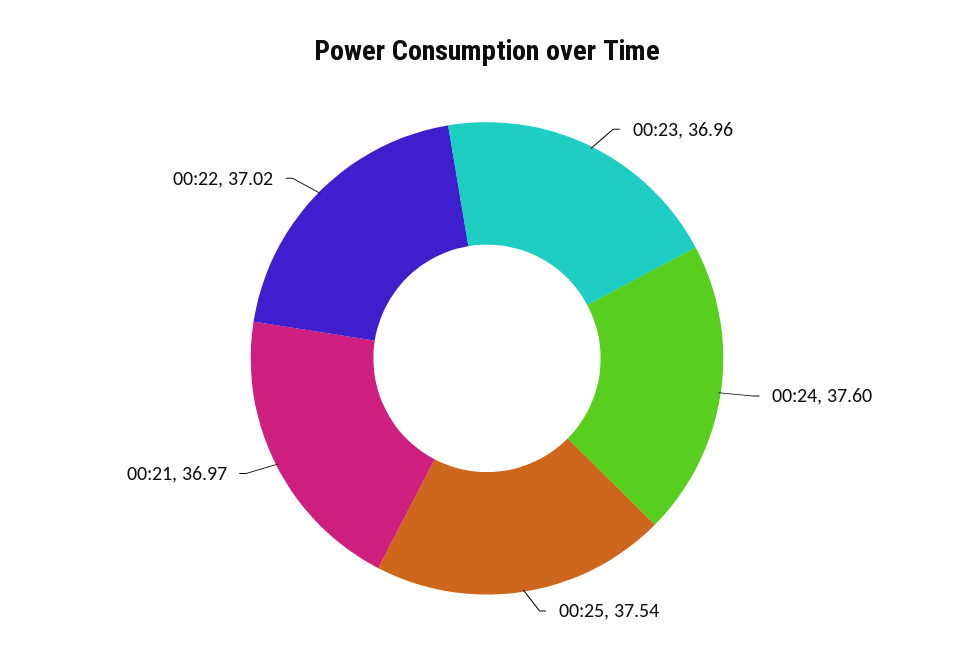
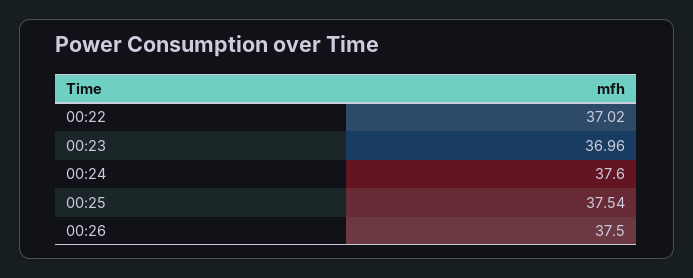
00:21: 36.97 -> none
00:26: none -> 37.5

